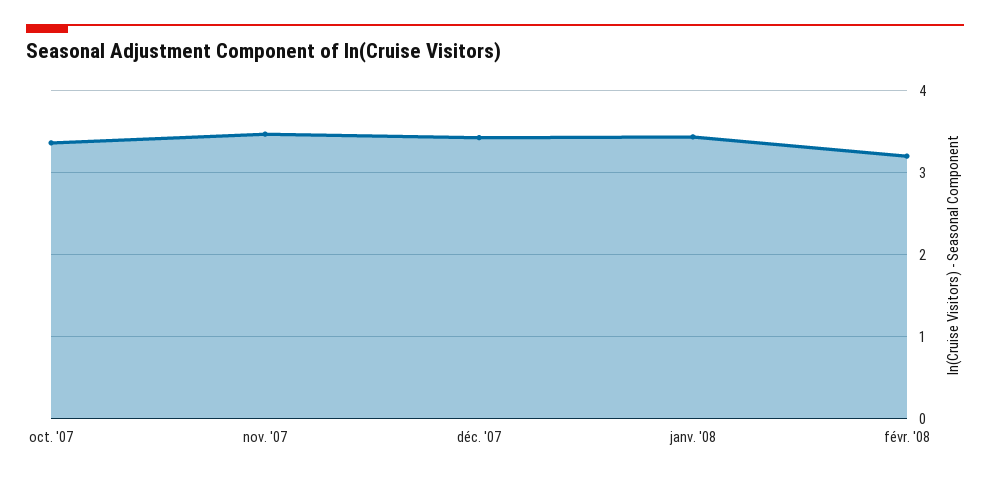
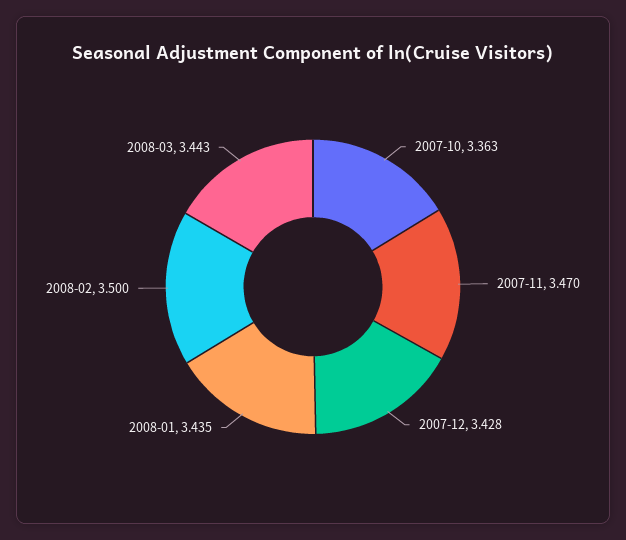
févr. '08: 3.2 -> 3.5
2008-03: none -> 3.443

